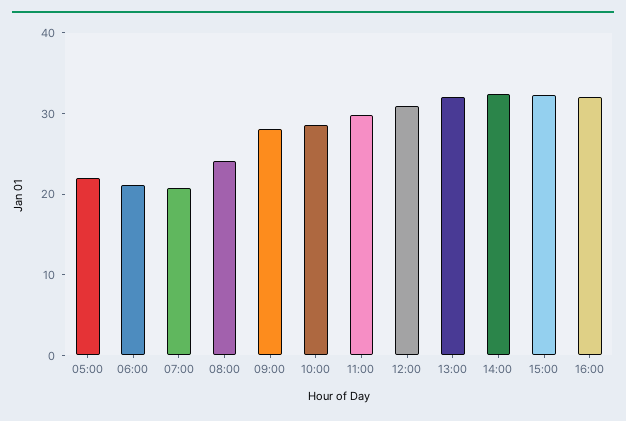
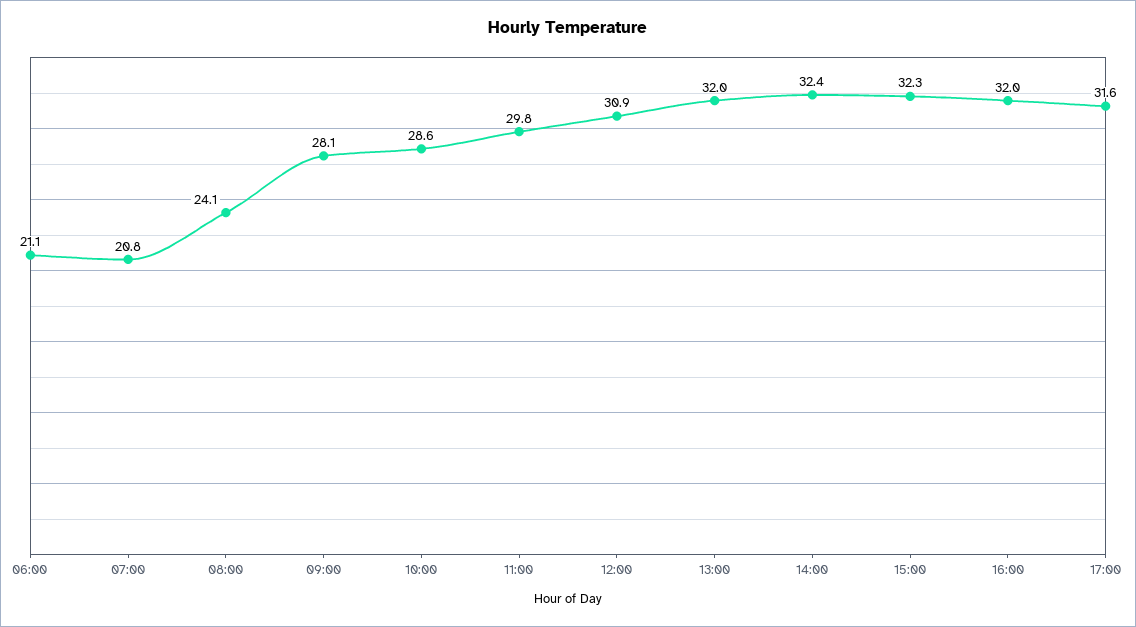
05:00: 22 -> none
17:00: none -> 31.6

